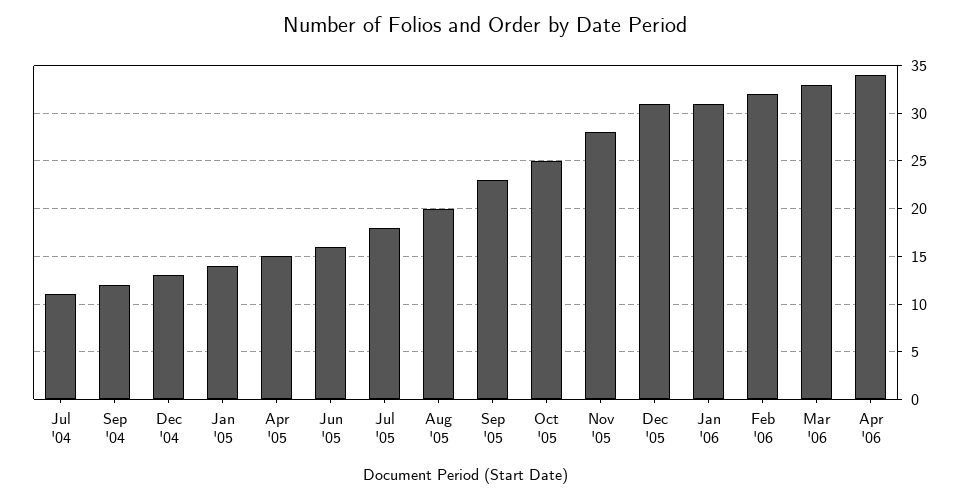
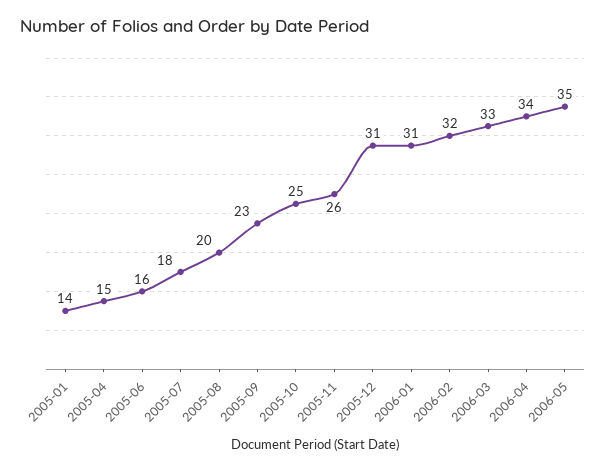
Jul '04: 11 -> none
Sep '04: 12 -> none
Dec '04: 13 -> none
Nov '05: 28 -> 26
2006-05: none -> 35

